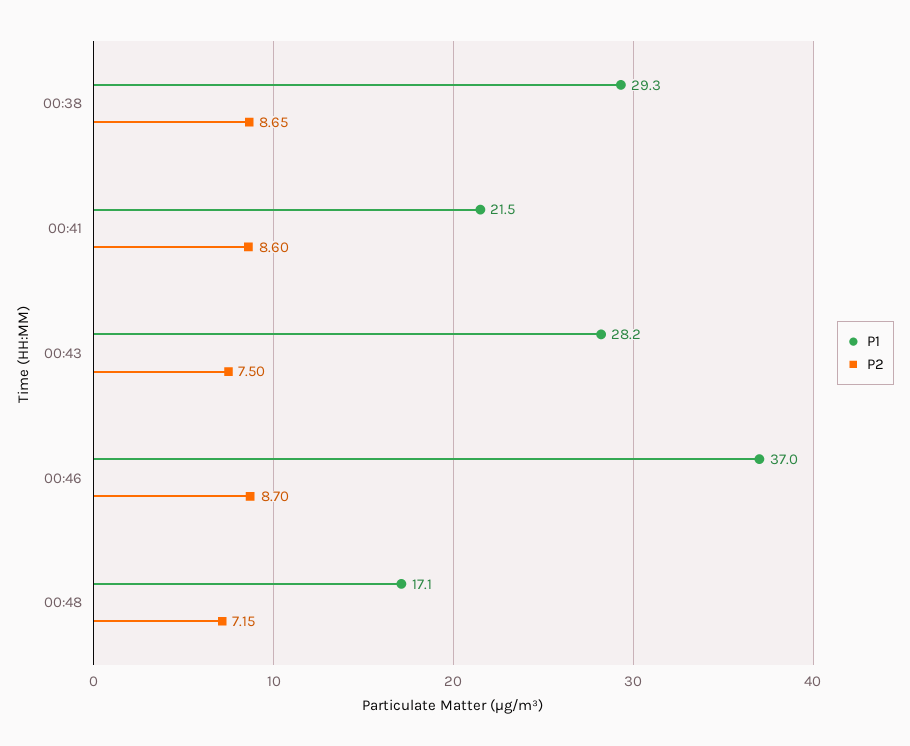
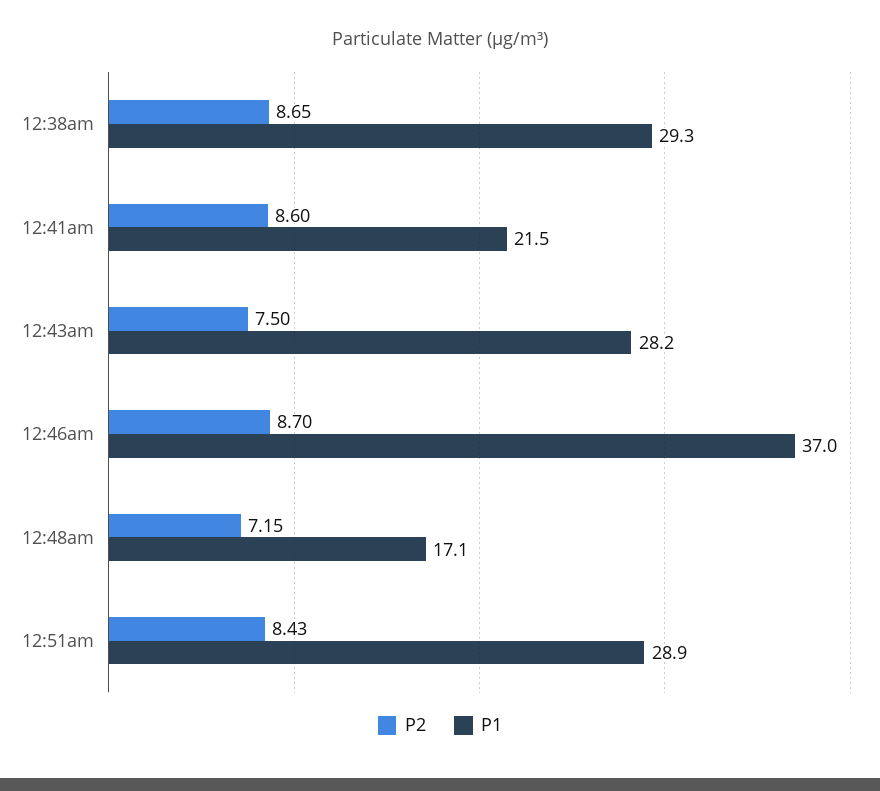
P2, 12:51am: none -> 8.43
P1, 12:51am: none -> 28.9

